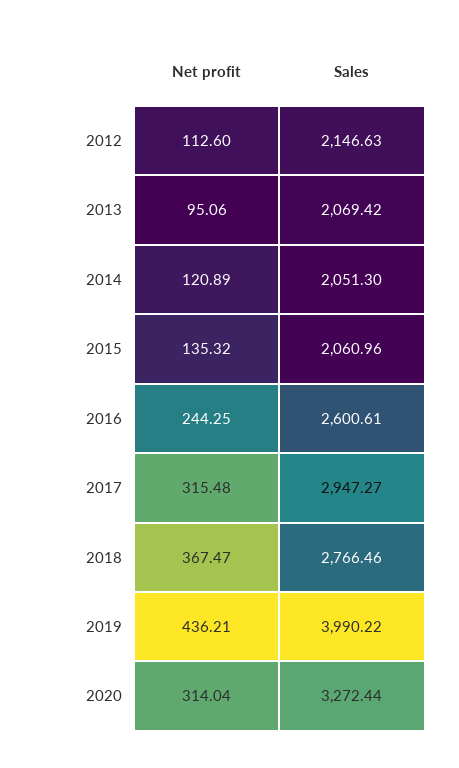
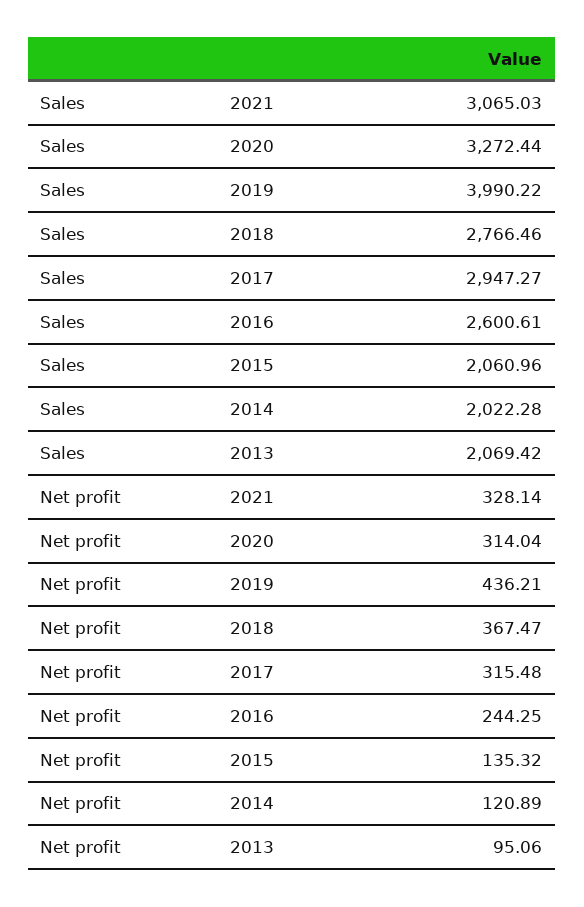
Net profit, 2012: 112.6 -> none
Sales, 2012: 2146.63 -> none
Sales, 2014: 2051.3 -> 2022.28
Sales, 2021: none -> 3065.03
Net profit, 2021: none -> 328.14

